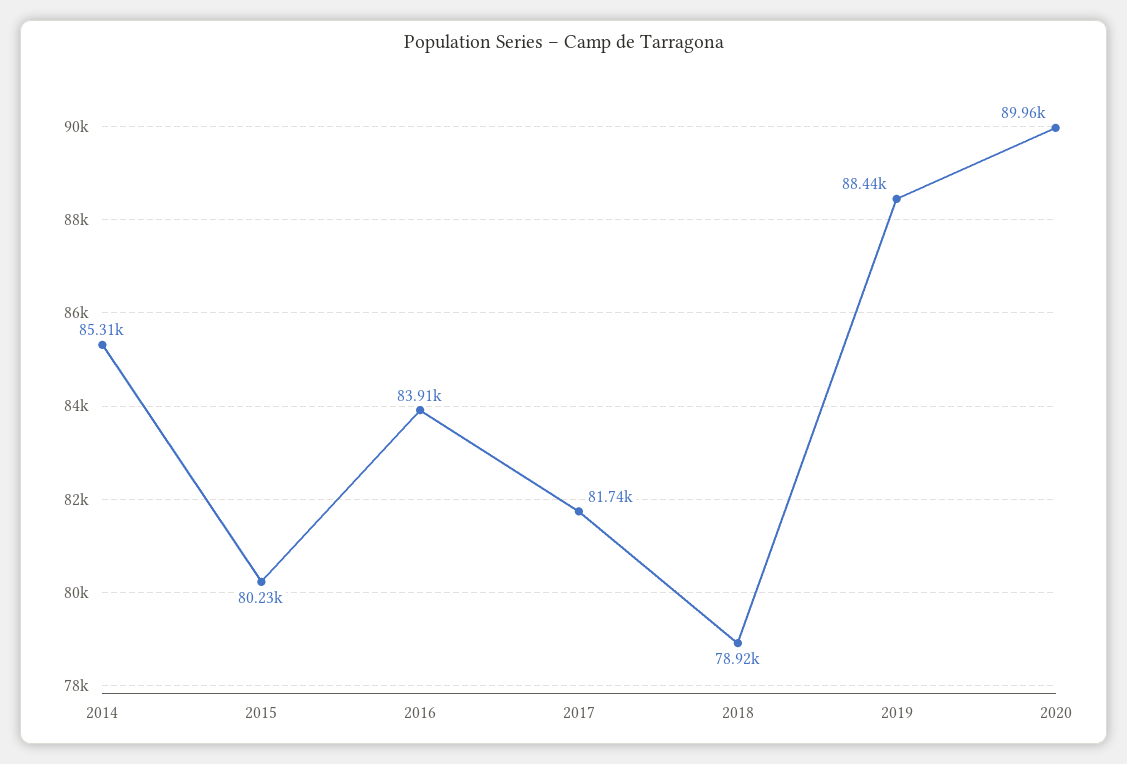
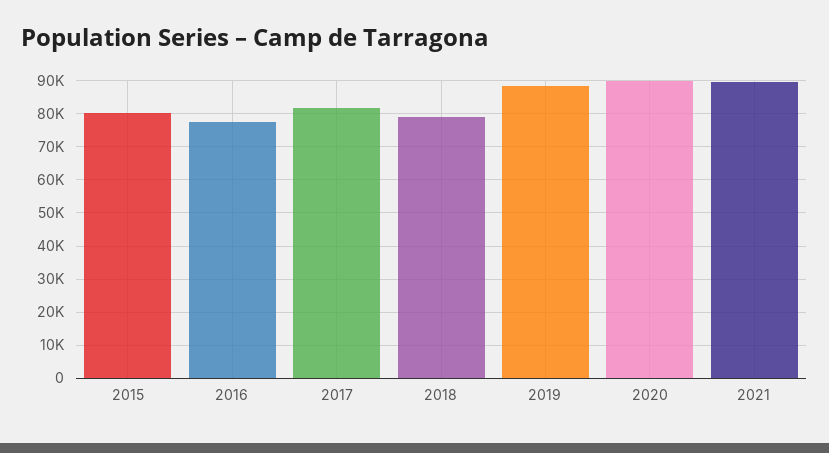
2014: 85310 -> none
2016: 83910 -> 78000
2021: none -> 90000

